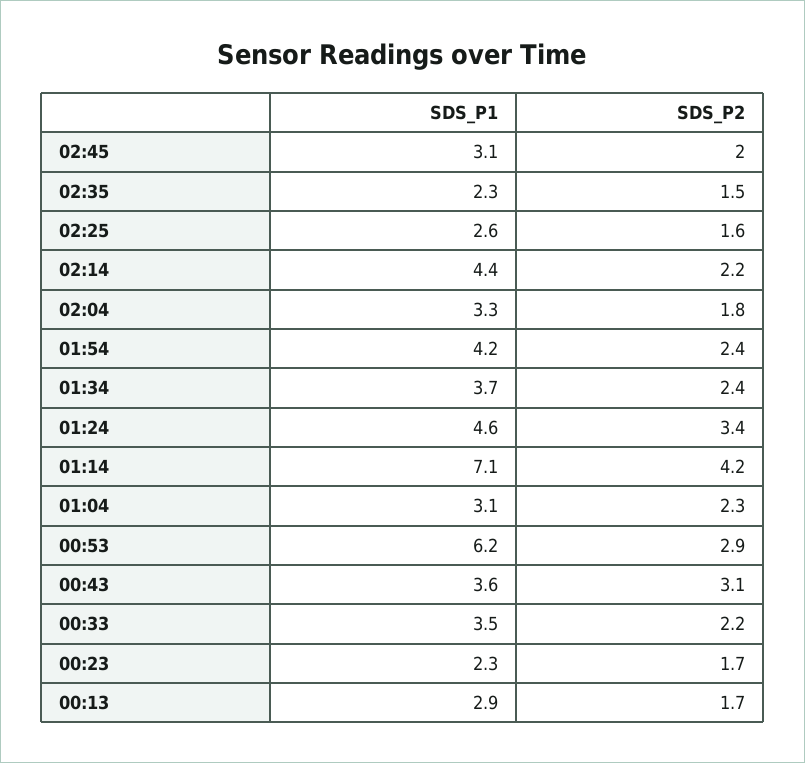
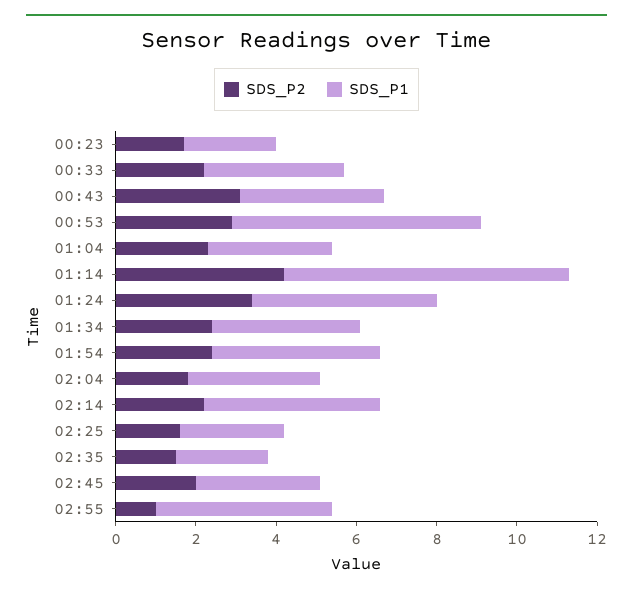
SDS_P1, 00:13: 2.9 -> none
SDS_P2, 00:13: 1.7 -> none
SDS_P2, 02:55: none -> 1
SDS_P1, 02:55: none -> 4.5

